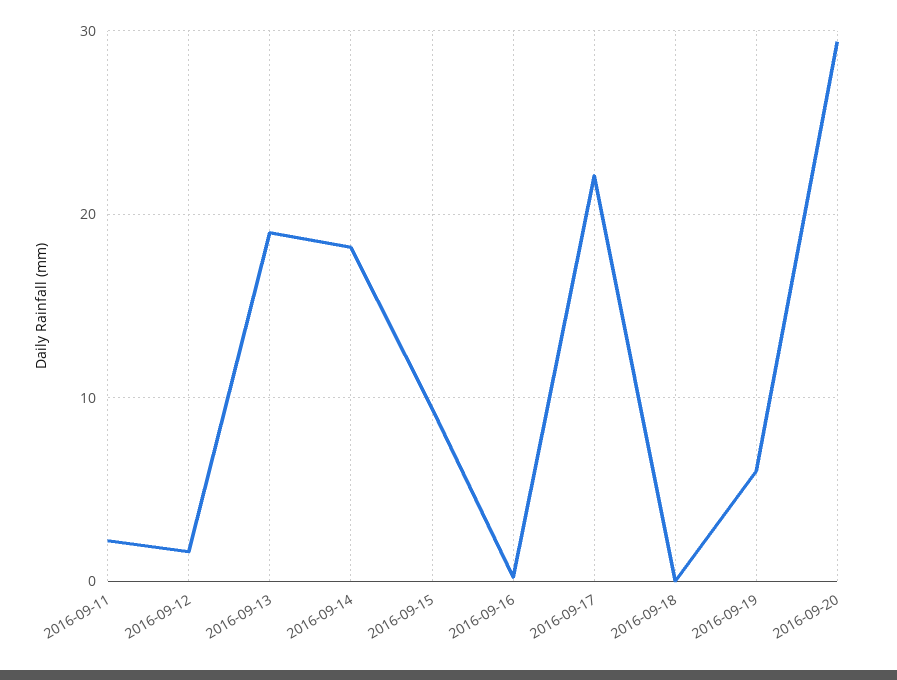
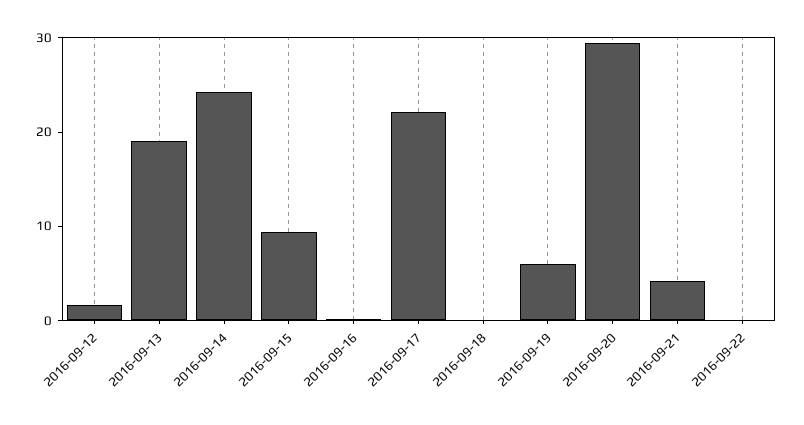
2016-09-11: 2 -> none
2016-09-14: 18 -> 24
2016-09-21: none -> 4
2016-09-22: none -> 0

